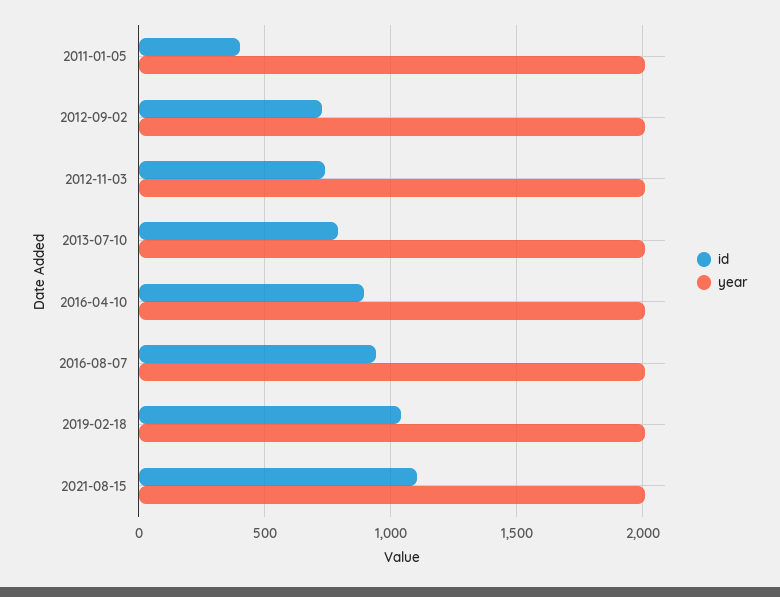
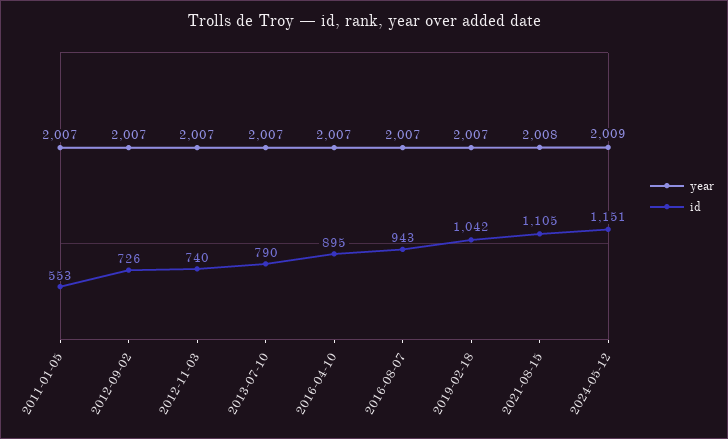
id, 2011-01-05: 400 -> 553
year, 2024-05-12: none -> 2009
id, 2024-05-12: none -> 1151

